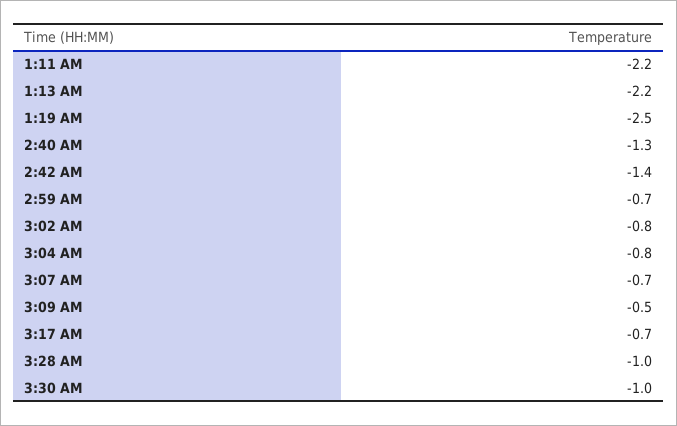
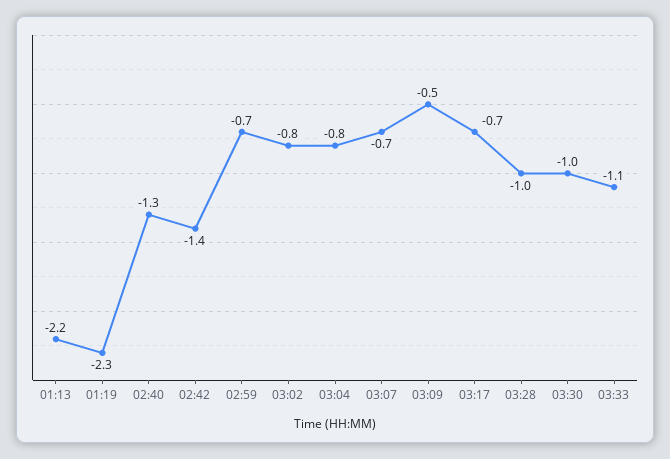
1:11 AM: -2.2 -> none
1:19 AM: -2.5 -> -2.3
03:33: none -> -1.1

